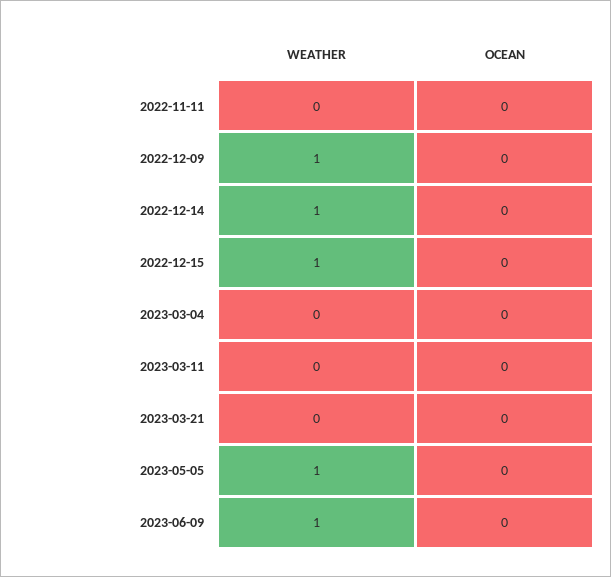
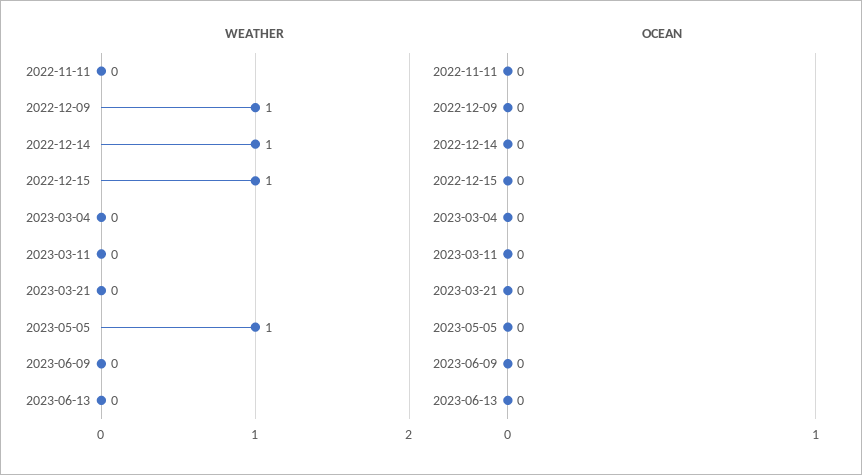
WEATHER, 2023-06-09: 1 -> 0
WEATHER, 2023-06-13: none -> 0
OCEAN, 2023-06-13: none -> 0

